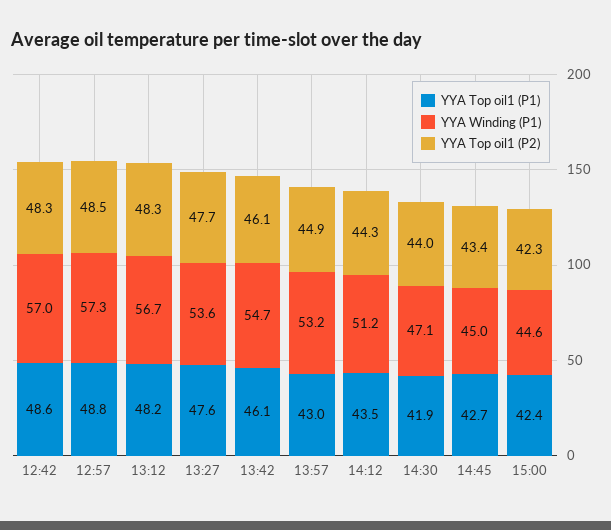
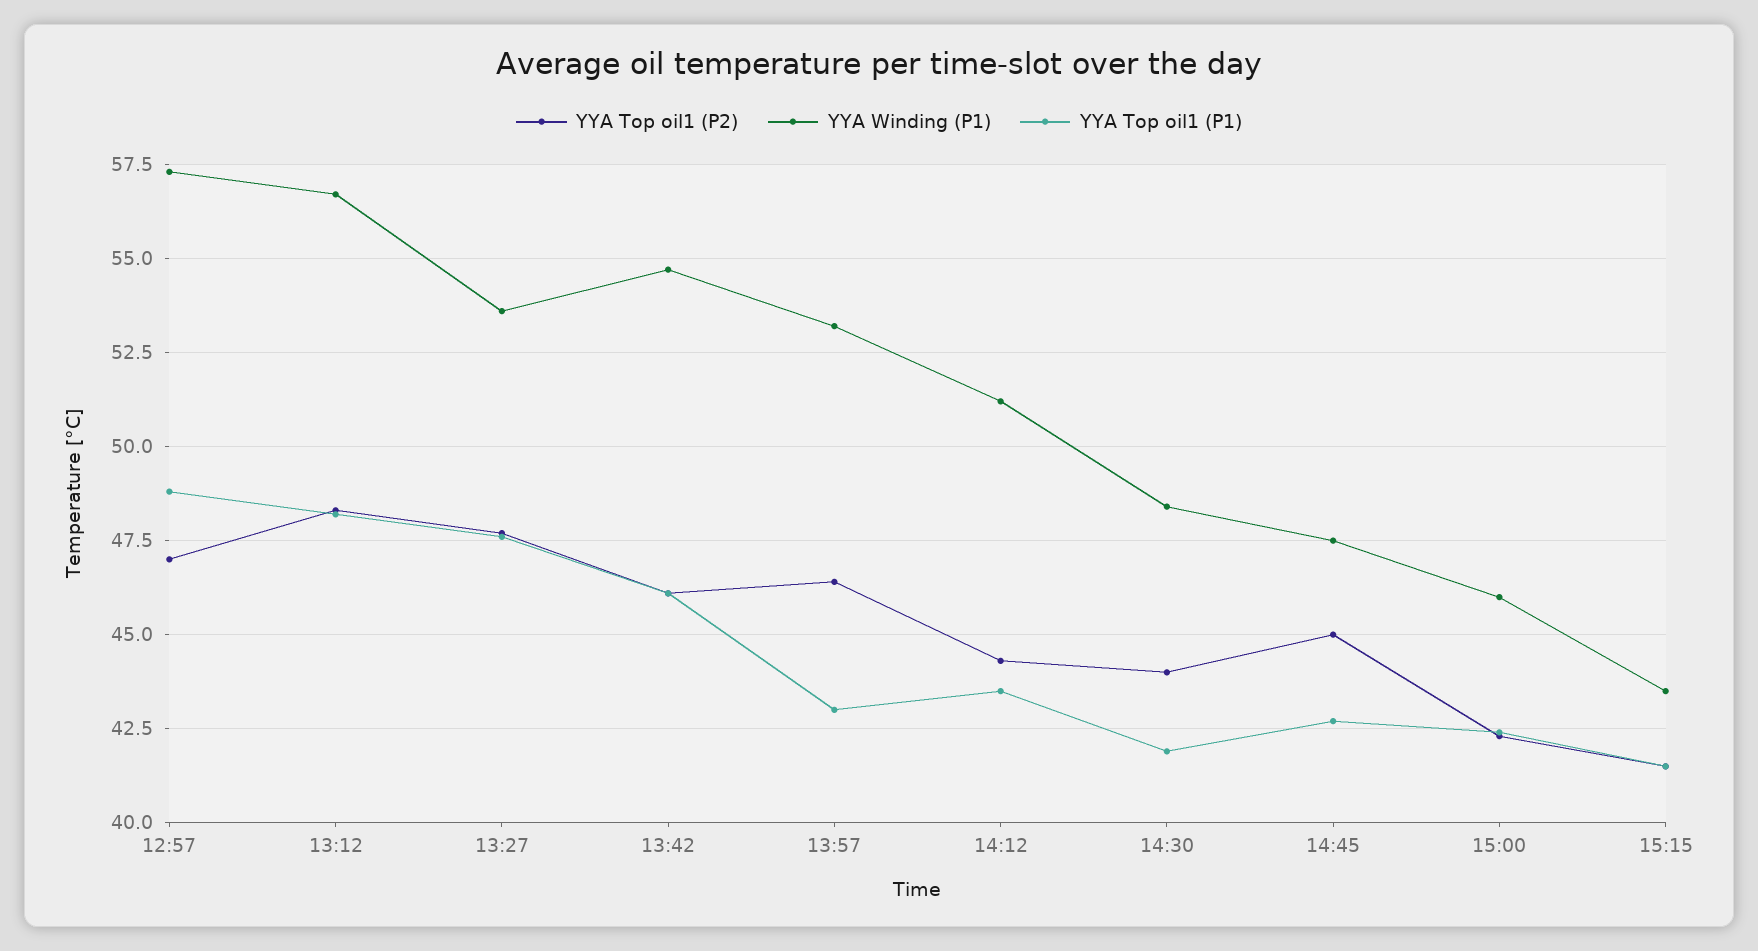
YYA Top oil1 (P1), 12:42: 48.6 -> none
YYA Winding (P1), 12:42: 57 -> none
YYA Top oil1 (P2), 12:42: 48.3 -> none
YYA Top oil1 (P2), 12:57: 48.5 -> 47
YYA Top oil1 (P2), 13:57: 44.9 -> 46.5
YYA Winding (P1), 14:30: 47.1 -> 48.5
YYA Winding (P1), 14:45: 45 -> 47.5
YYA Top oil1 (P2), 14:45: 43.4 -> 45
YYA Winding (P1), 15:00: 44.6 -> 46
YYA Top oil1 (P2), 15:15: none -> 41.5
YYA Winding (P1), 15:15: none -> 43.5
YYA Top oil1 (P1), 15:15: none -> 41.5

